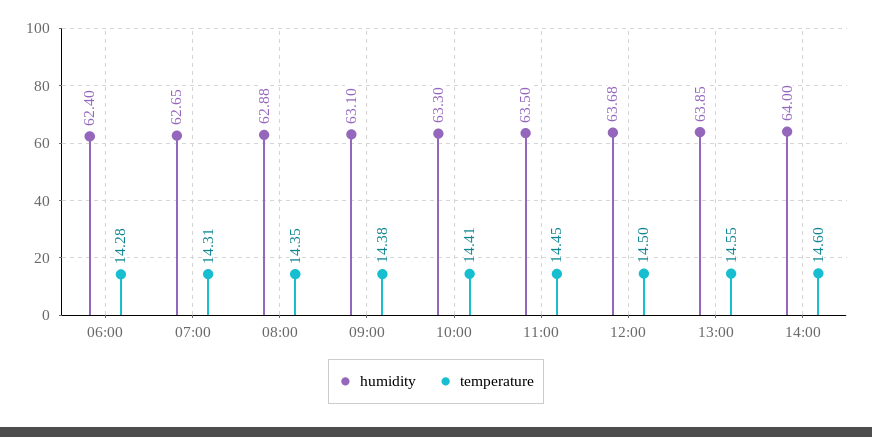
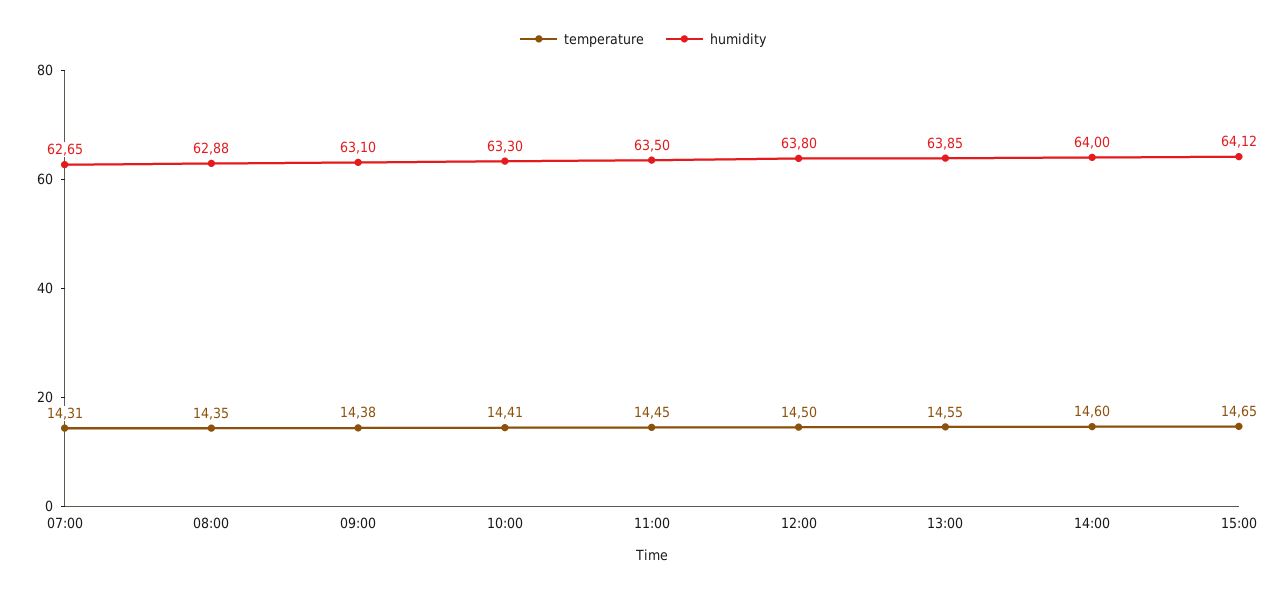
humidity, 06:00: 62.4 -> none
temperature, 06:00: 14.28 -> none
humidity, 12:00: 63.68 -> 63.8
temperature, 15:00: none -> 14.65
humidity, 15:00: none -> 64.12

